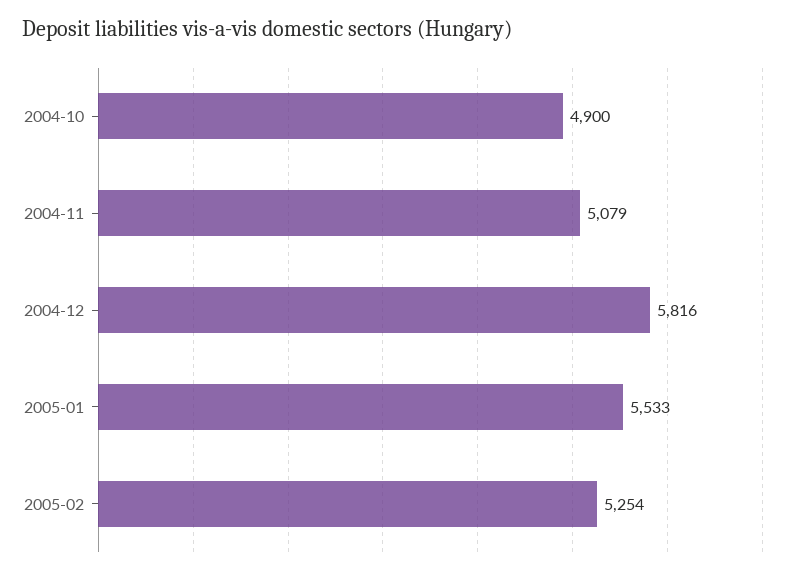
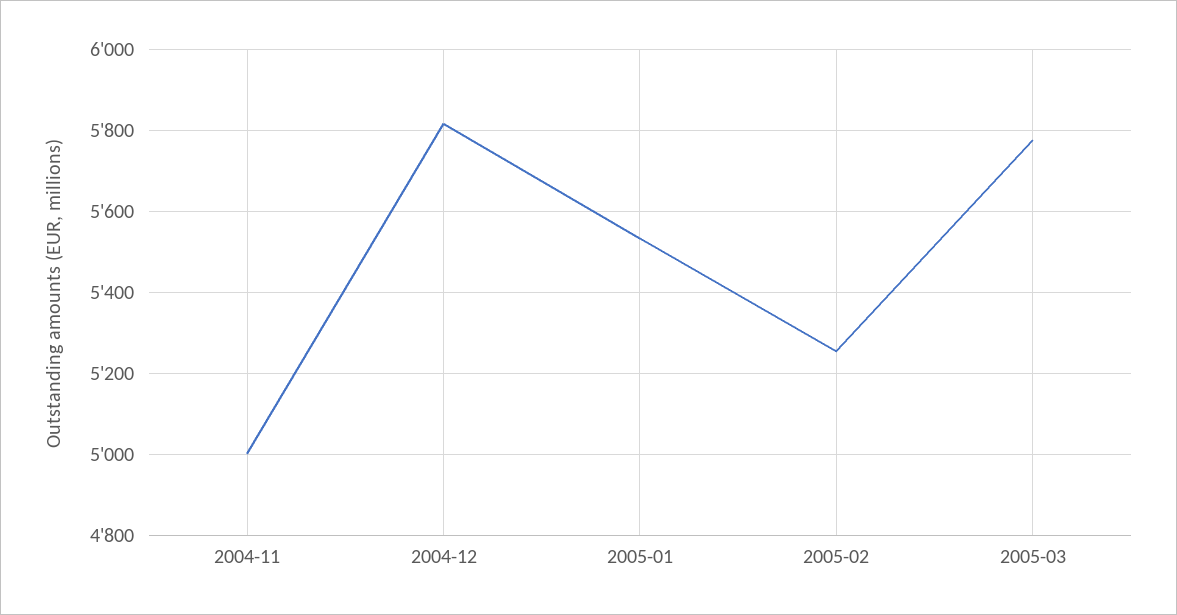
2004-10: 4900 -> none
2004-11: 5079 -> 5000
2005-03: none -> 5780

